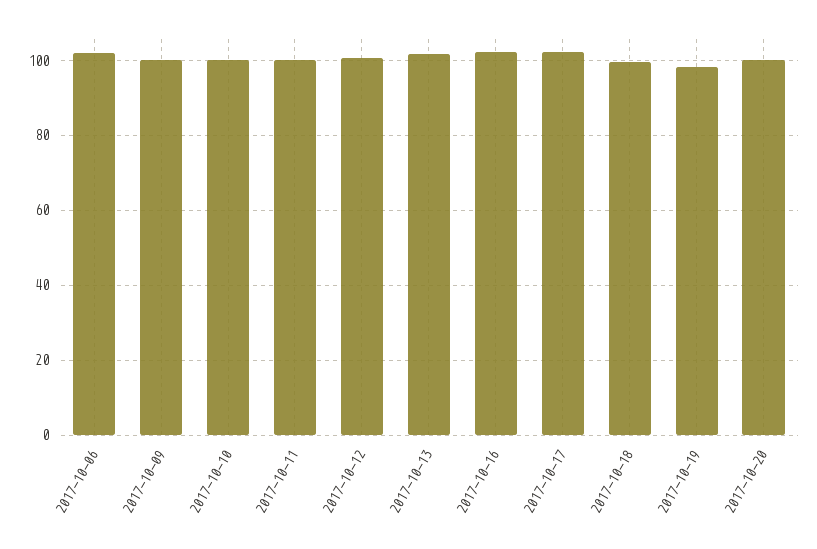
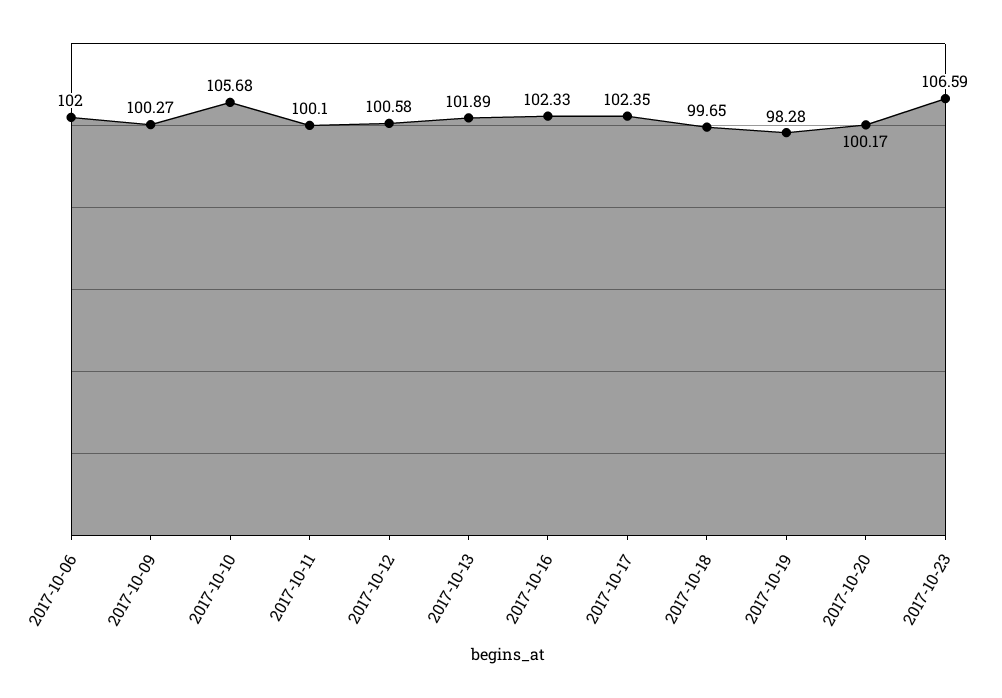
2017-10-10: 100 -> 105.68
2017-10-23: none -> 106.59

